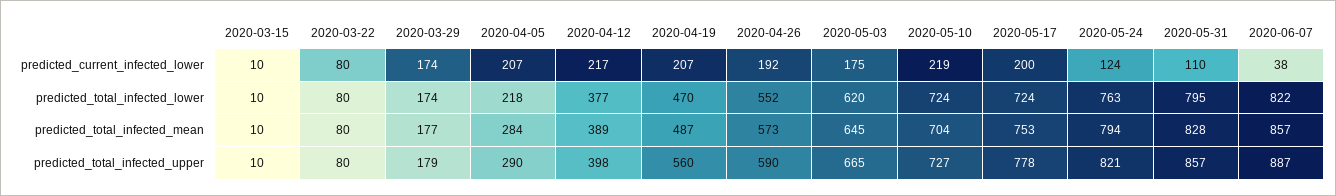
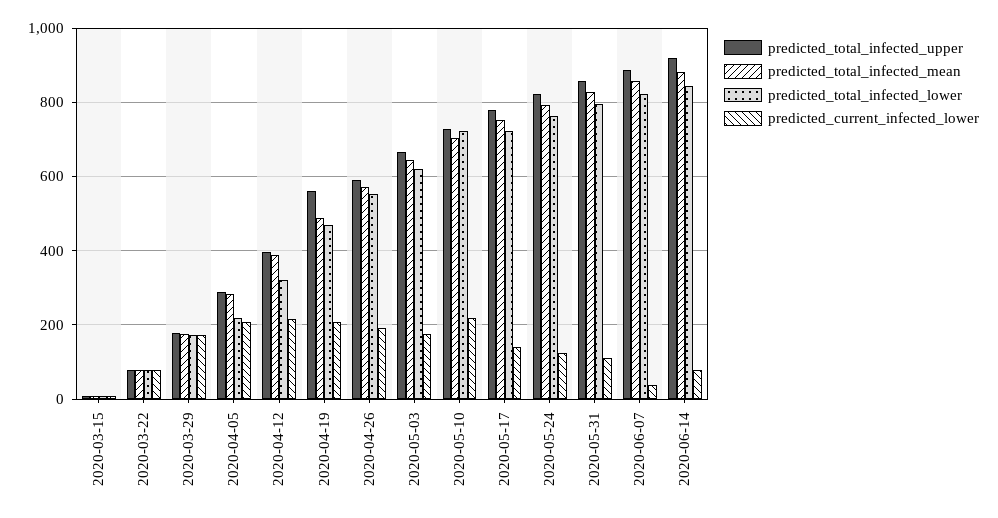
predicted_current_infected_lower, 2020-05-17: 200 -> 140
predicted_total_infected_lower, 2020-04-12: 377 -> 320
predicted_total_infected_upper, 2020-06-14: none -> 920
predicted_total_infected_mean, 2020-06-14: none -> 880
predicted_total_infected_lower, 2020-06-14: none -> 840
predicted_current_infected_lower, 2020-06-14: none -> 80

